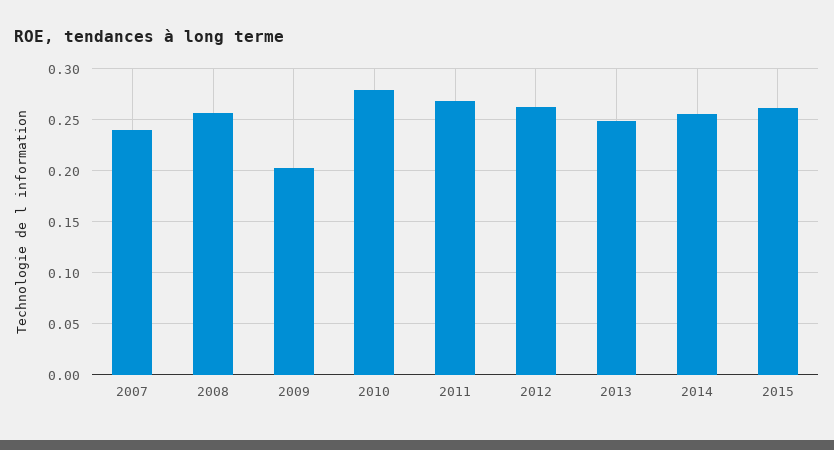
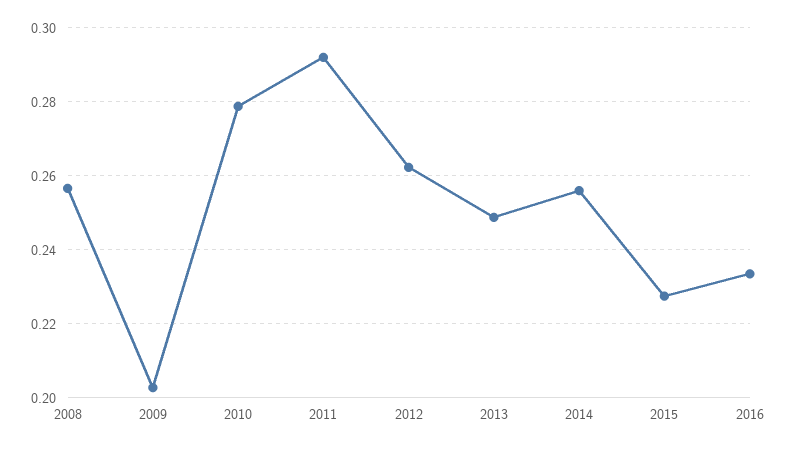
2007: 0.24 -> none
2011: 0.27 -> 0.292
2015: 0.26 -> 0.228
2016: none -> 0.234

